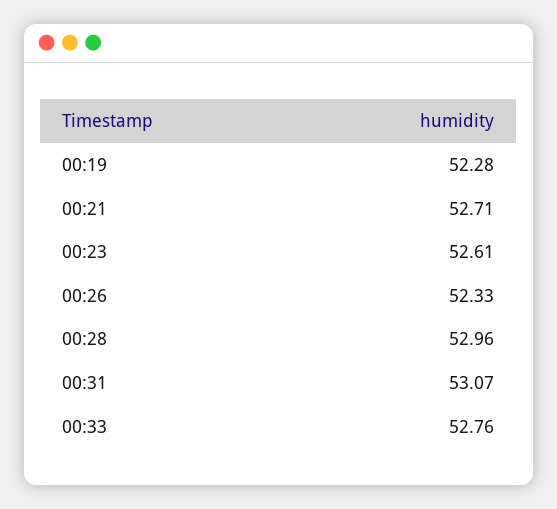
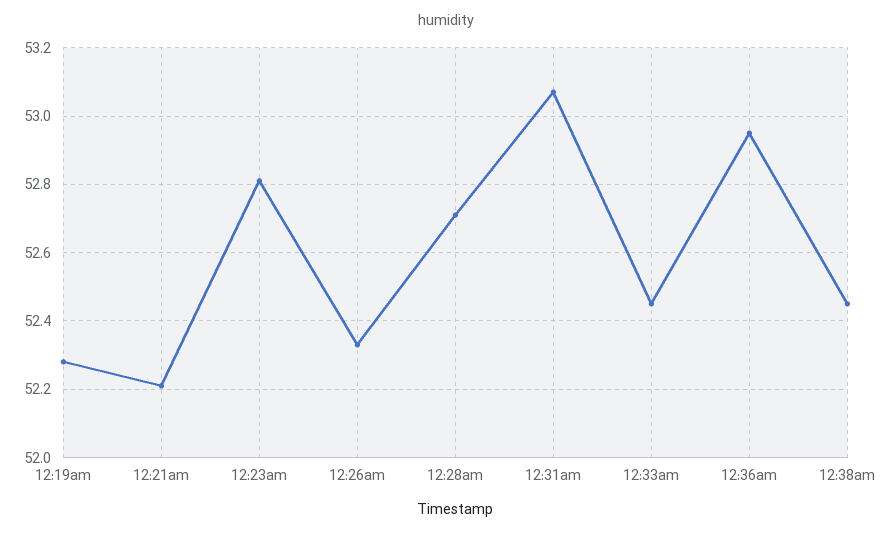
00:21: 52.71 -> 52.2
00:23: 52.61 -> 52.8
00:28: 52.96 -> 52.7
00:33: 52.76 -> 52.45
12:36am: none -> 52.95
12:38am: none -> 52.45

